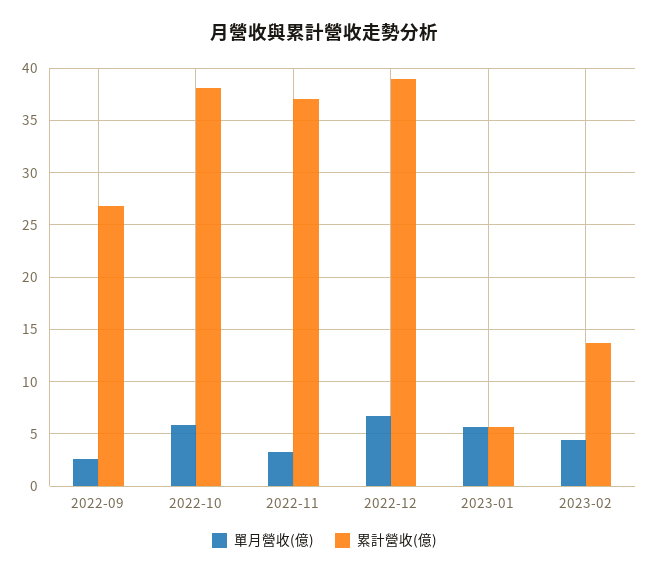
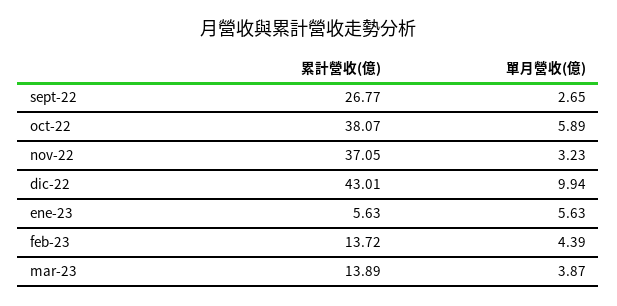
單月營收(億), 2022-12: 7 -> 9.94
累計營收(億), 2022-12: 39 -> 43.01
累計營收(億), mar-23: none -> 13.89
單月營收(億), mar-23: none -> 3.87

